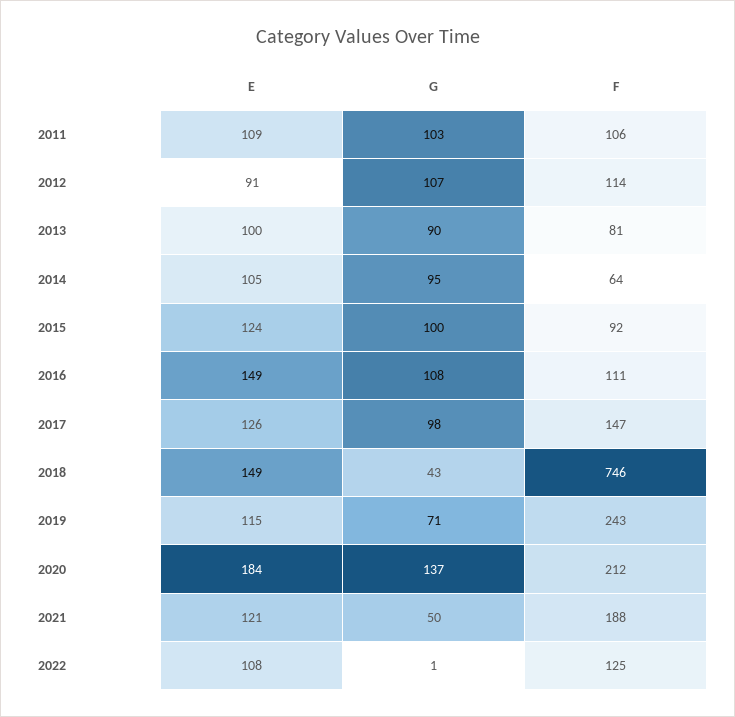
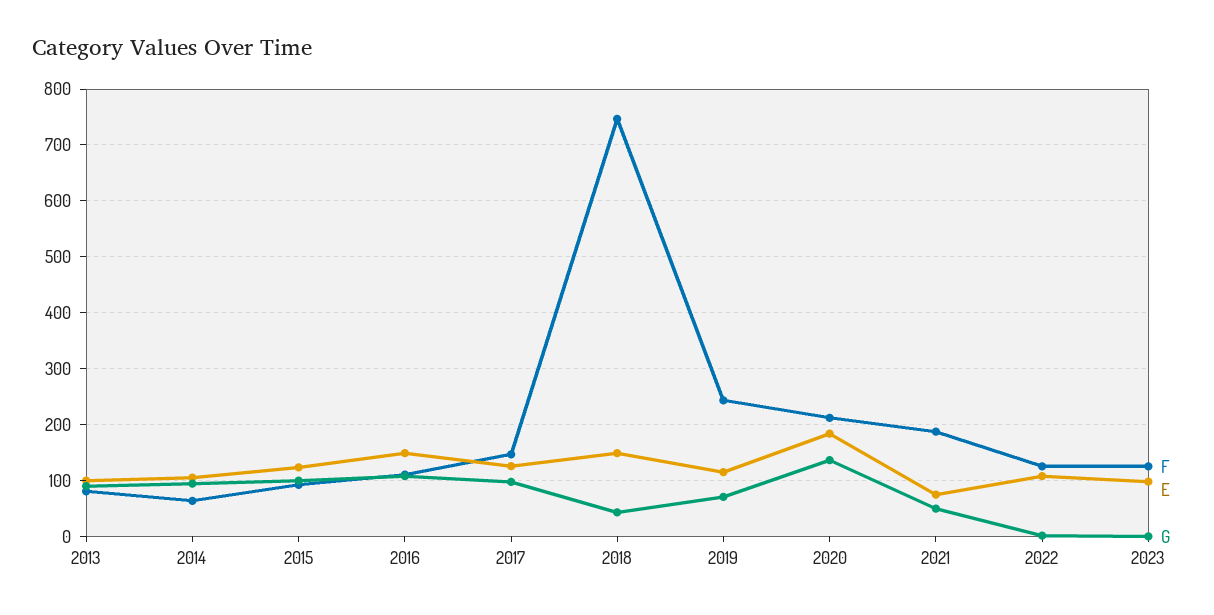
E, 2011: 109 -> none
G, 2011: 103 -> none
F, 2011: 106 -> none
E, 2012: 91 -> none
G, 2012: 107 -> none
F, 2012: 114 -> none
E, 2021: 121 -> 80
F, 2023: none -> 120
E, 2023: none -> 100
G, 2023: none -> 0

